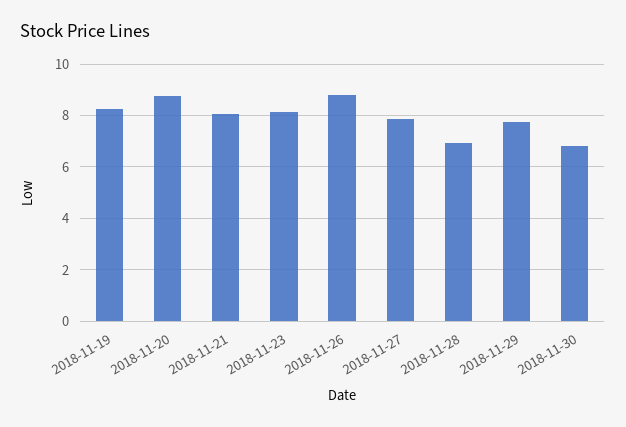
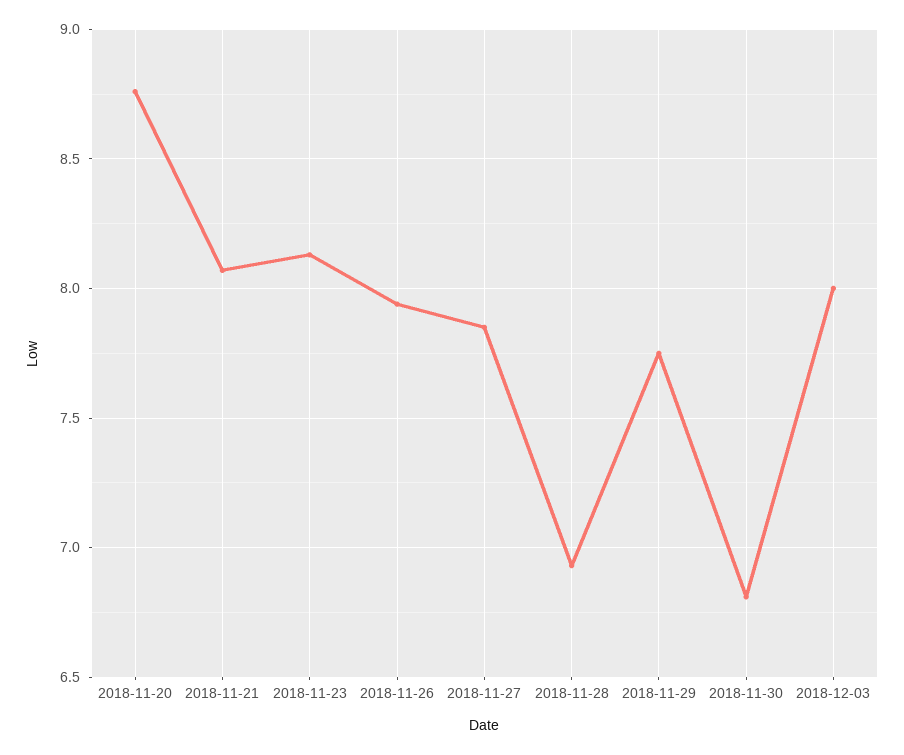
2018-11-19: 8.25 -> none
2018-11-26: 8.75 -> 7.95
2018-12-03: none -> 8

